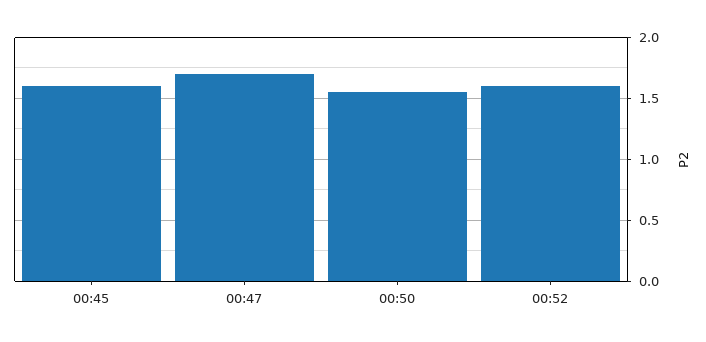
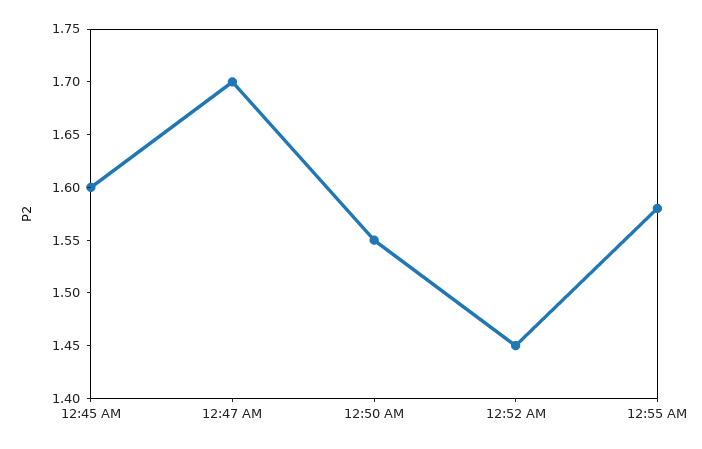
00:52: 1.6 -> 1.45
12:55 AM: none -> 1.58

